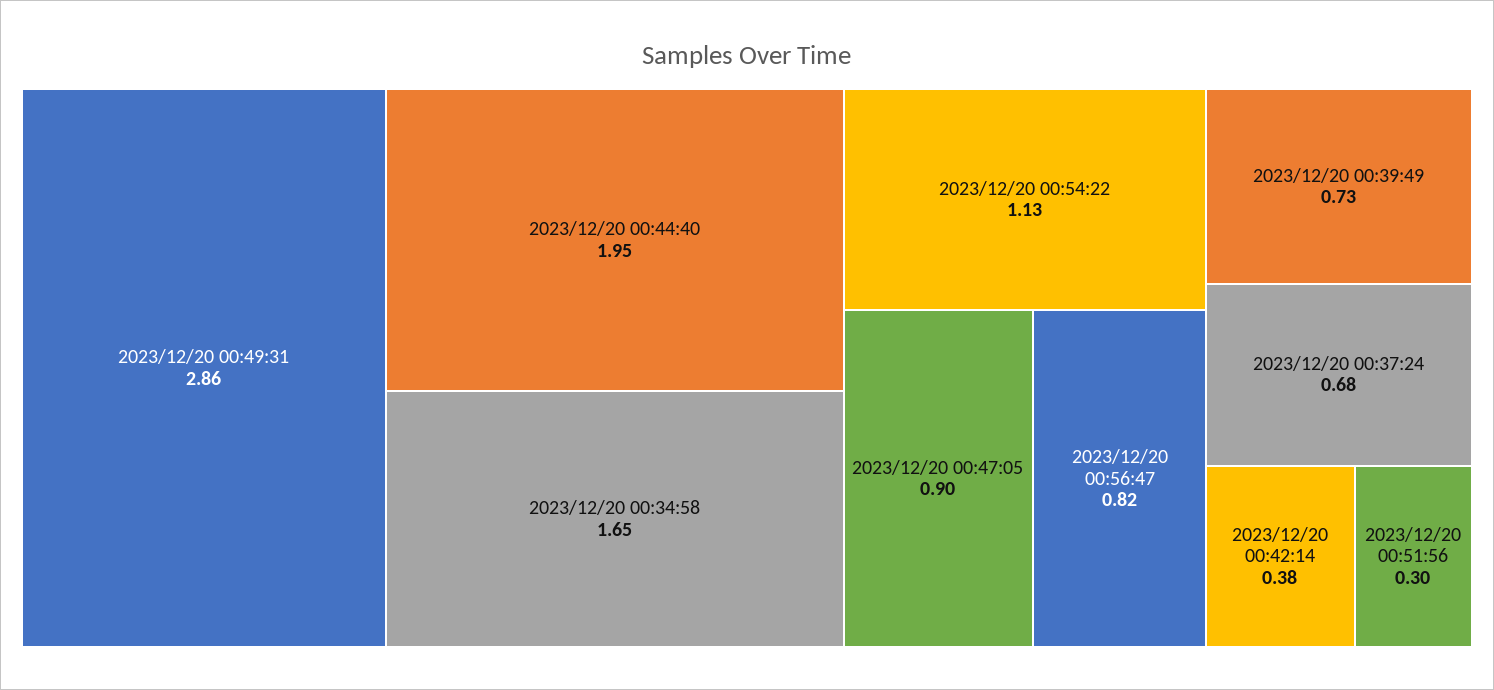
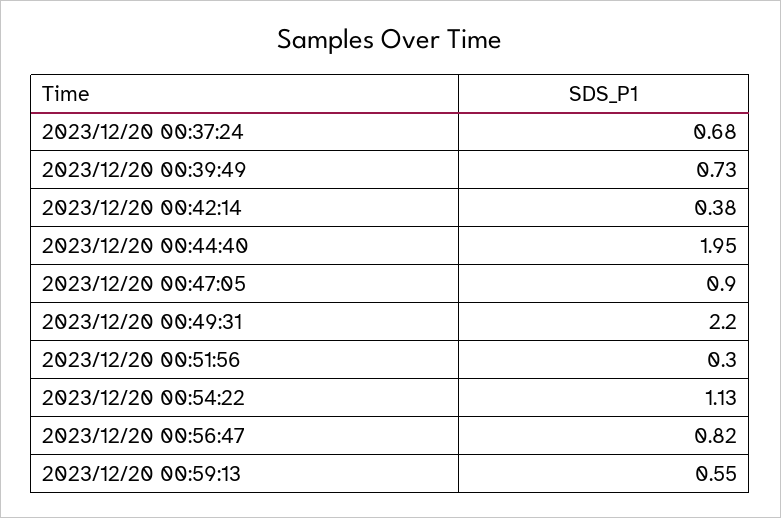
2023/12/20 00:49:31: 2.86 -> 2.2
2023/12/20 00:34:58: 1.65 -> none
2023/12/20 00:59:13: none -> 0.55

